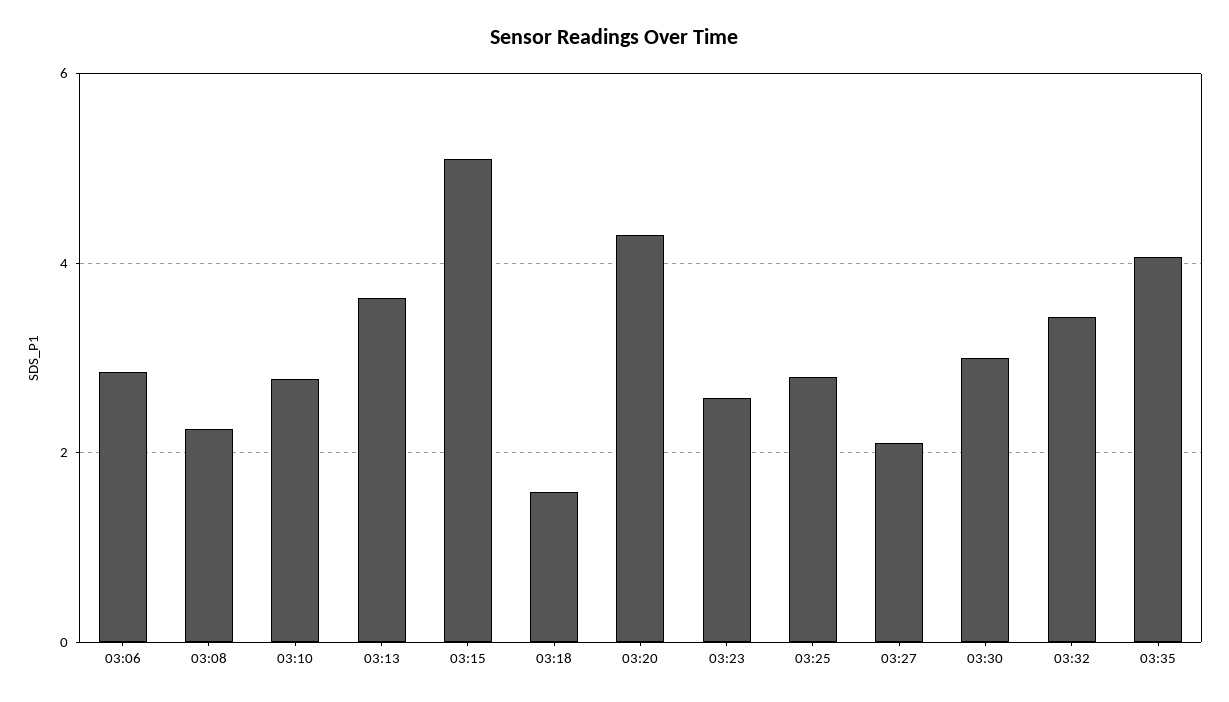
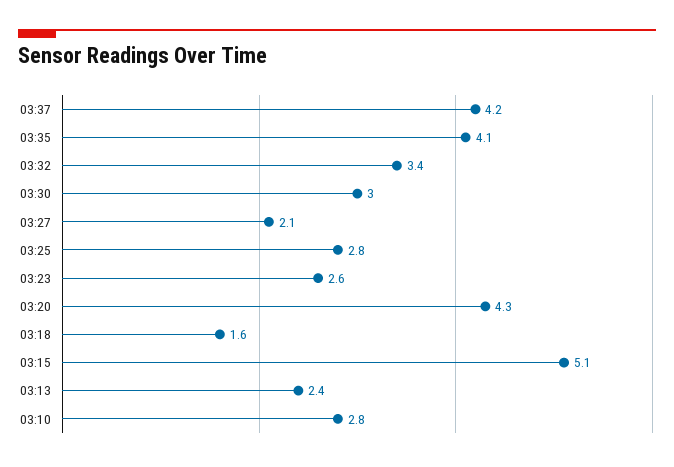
03:06: 2.8 -> none
03:08: 2.2 -> none
03:13: 3.6 -> 2.4
03:37: none -> 4.2

